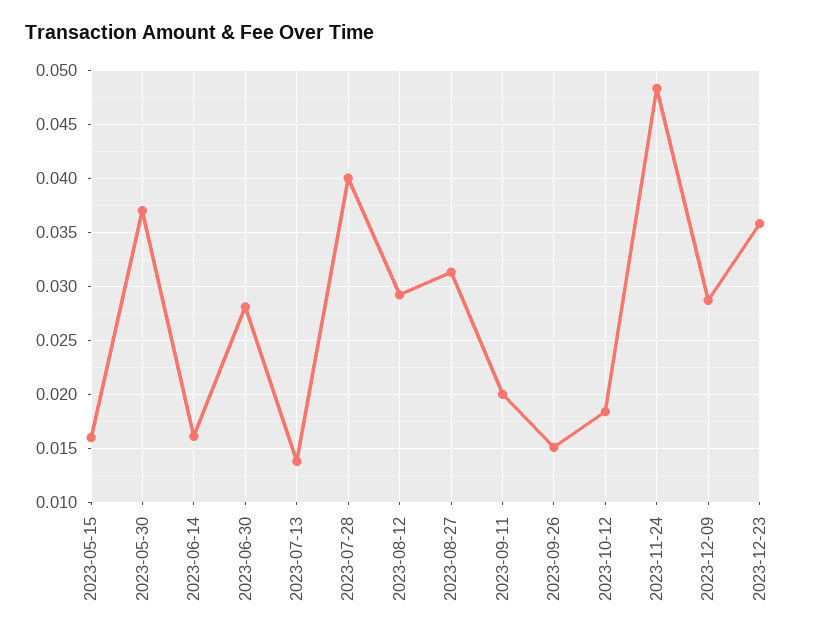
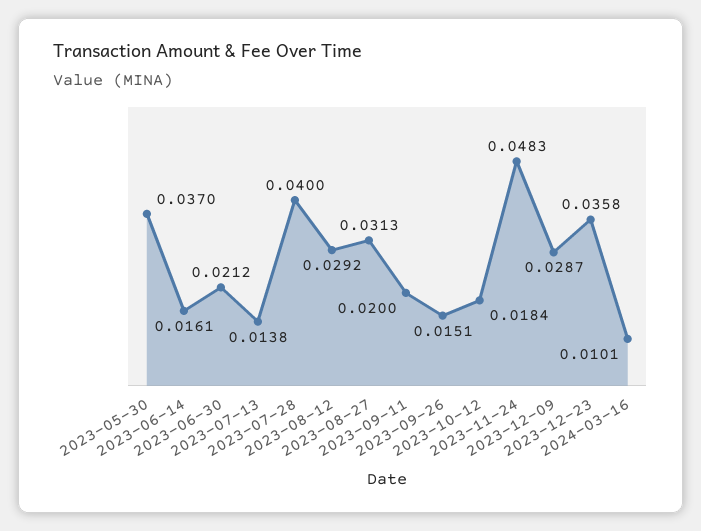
2023-05-15: 0.016 -> none
2023-06-30: 0.028 -> 0.0212
2024-03-16: none -> 0.0101

